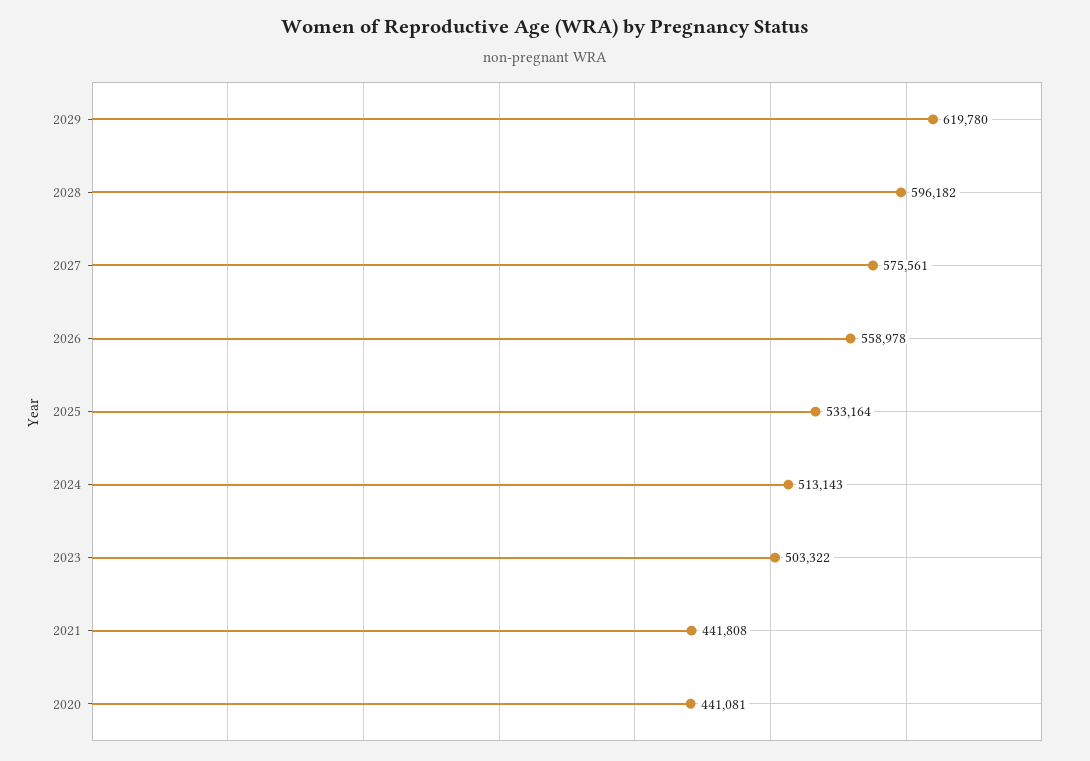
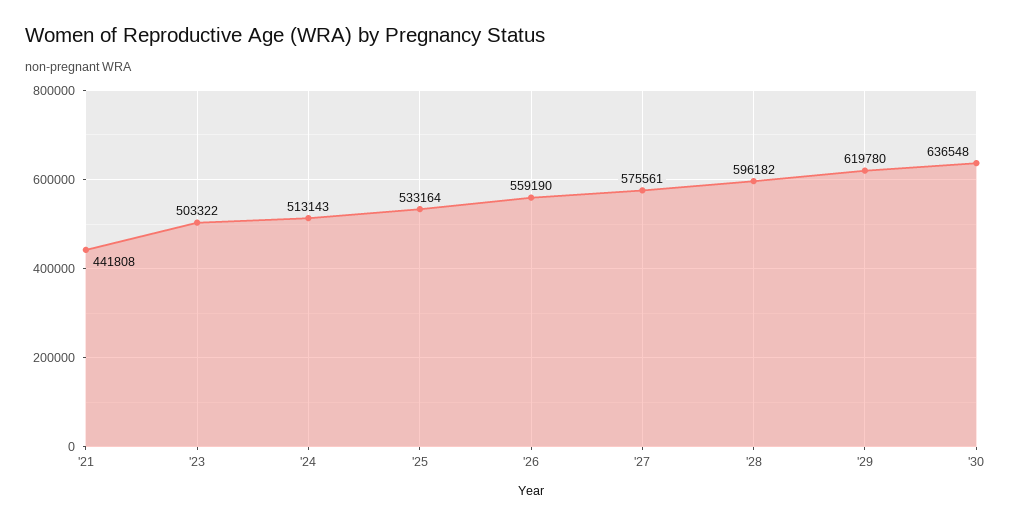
2026: 558978 -> 559190
2020: 441081 -> none
'30: none -> 636548

